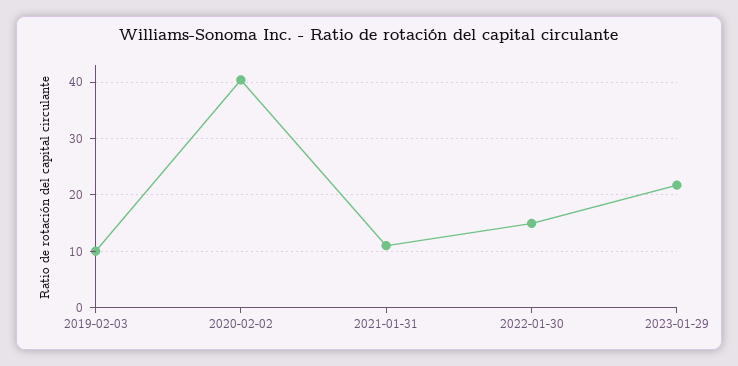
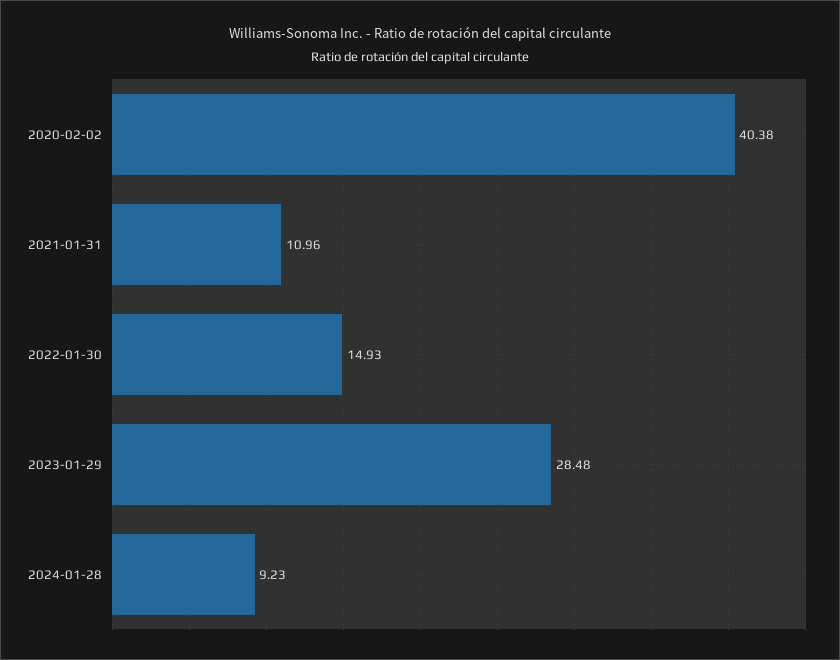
2019-02-03: 10 -> none
2023-01-29: 22 -> 28.48
2024-01-28: none -> 9.23

